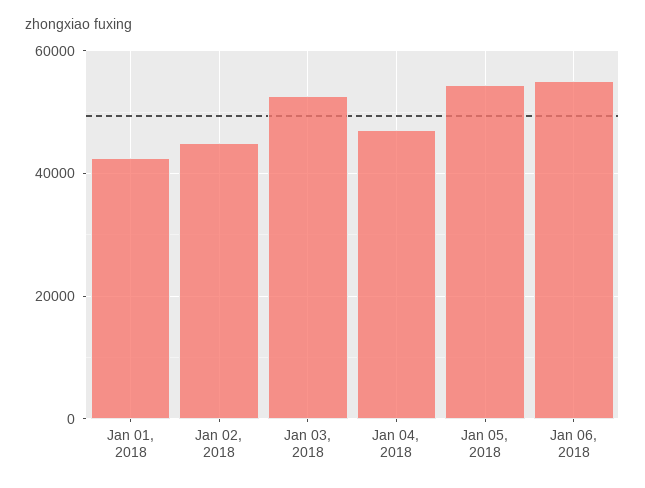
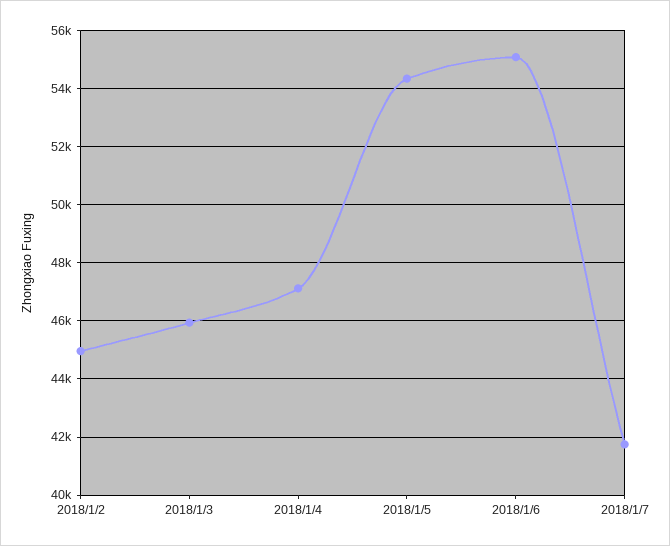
Jan 01, 2018: 42000 -> none
Jan 03, 2018: 52000 -> 46000
2018/1/7: none -> 41750

